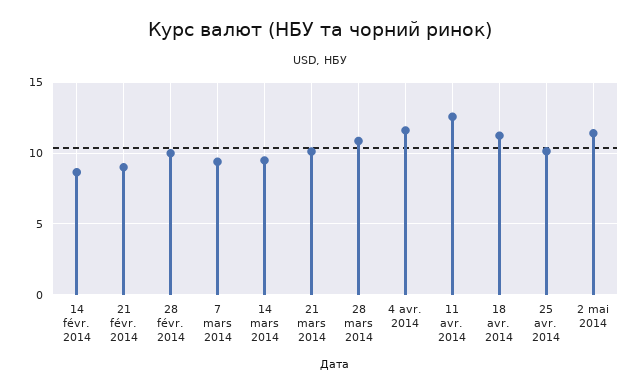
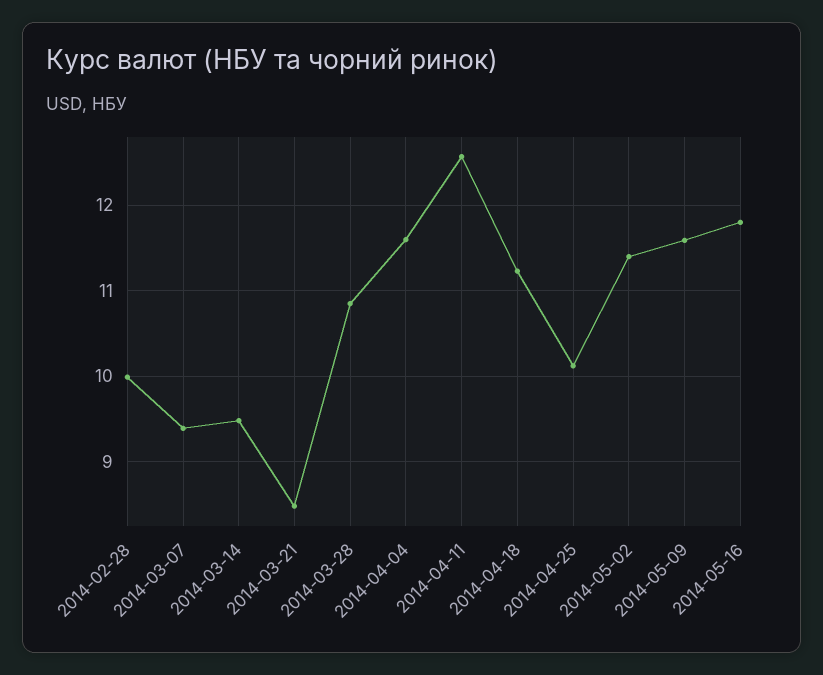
14 févr. 2014: 8.5 -> none
21 févr. 2014: 9 -> none
21 mars 2014: 10 -> 8.5
2014-05-09: none -> 11.6
2014-05-16: none -> 11.8

